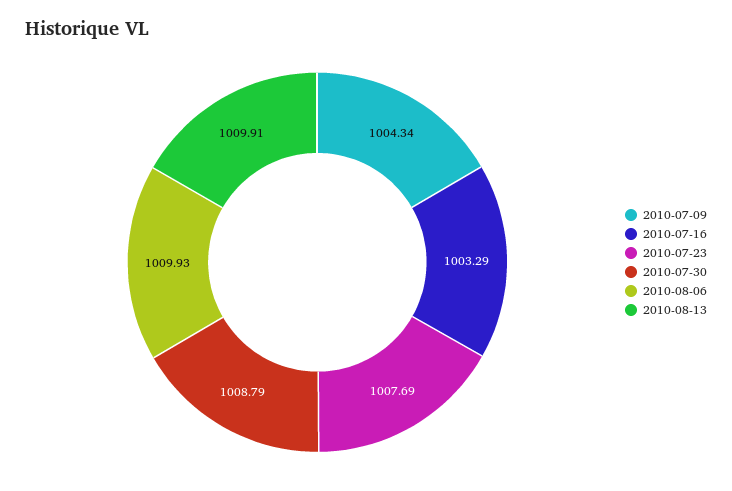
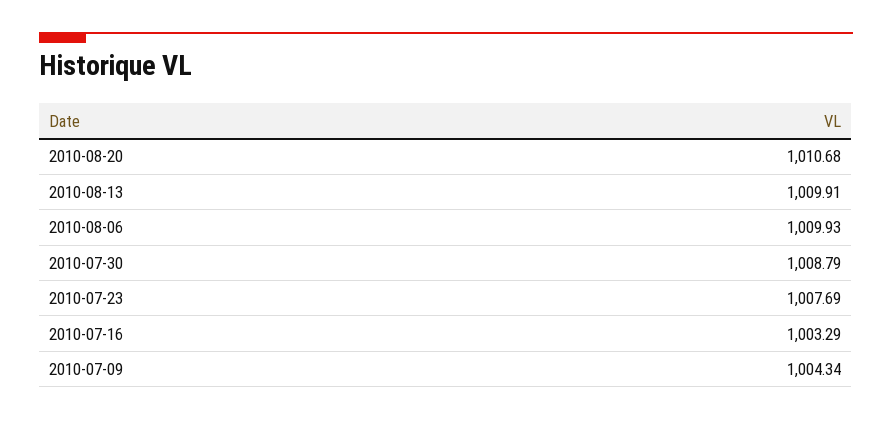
2010-08-20: none -> 1010.68

